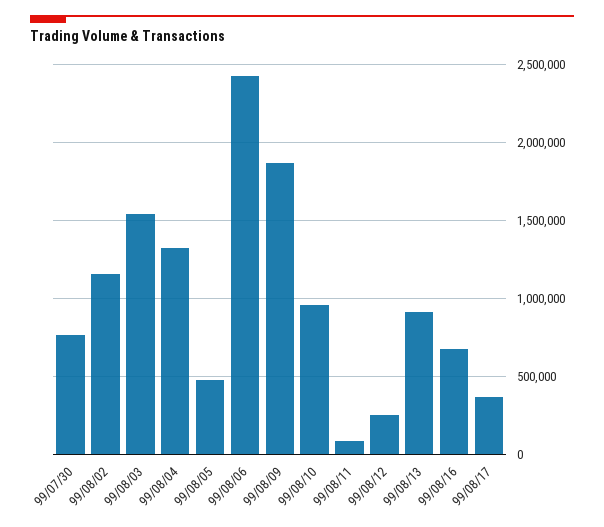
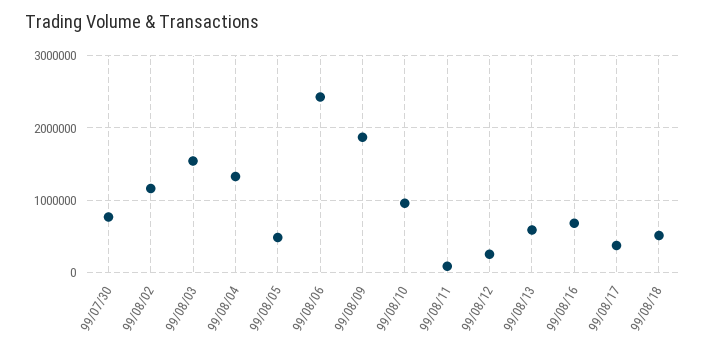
99/08/13: 900000 -> 600000
99/08/18: none -> 500000

